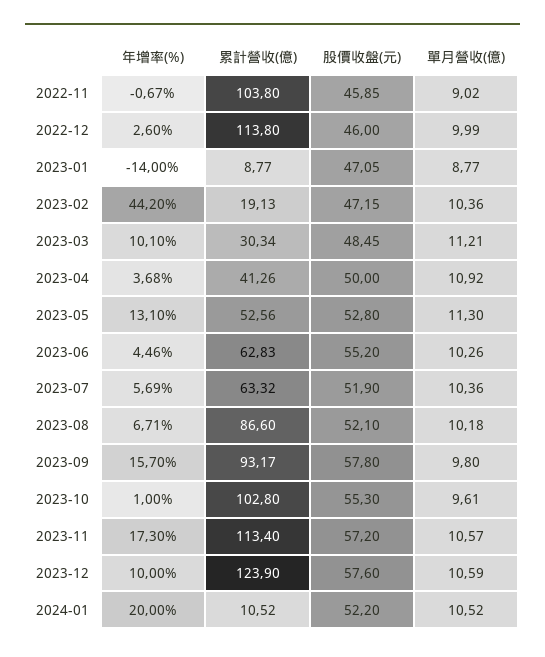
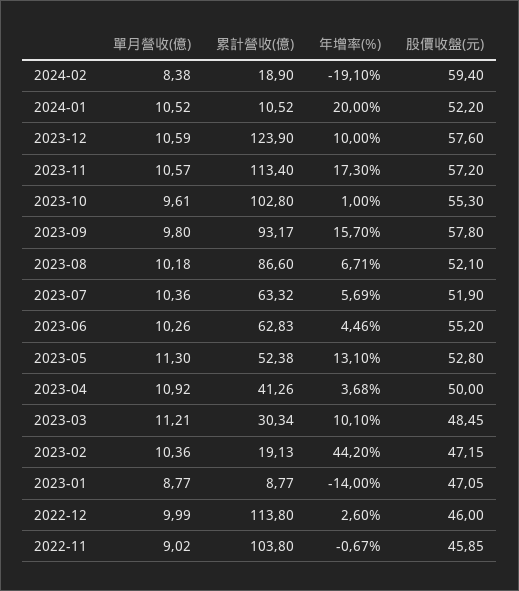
累計營收(億), 2023-05: 52.56 -> 52.38
單月營收(億), 2024-02: none -> 8.38
累計營收(億), 2024-02: none -> 18.9
年增率(%), 2024-02: none -> -19.1
股價收盤(元), 2024-02: none -> 59.4

